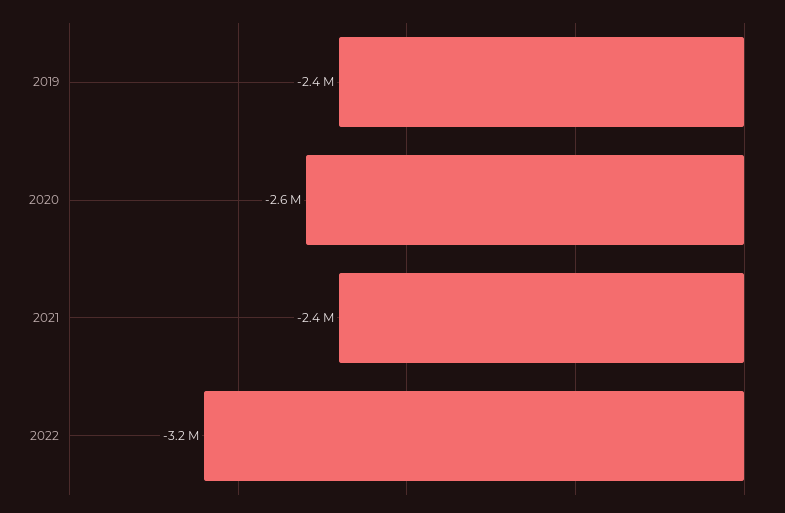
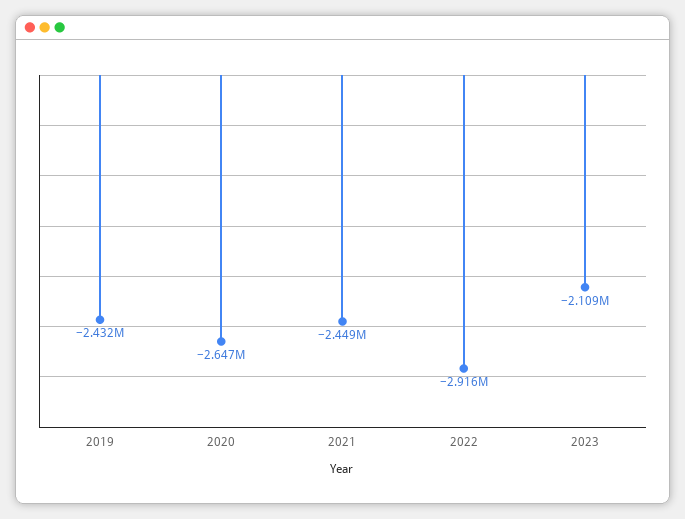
2022: -3200000 -> -2916000
2023: none -> -2109000

